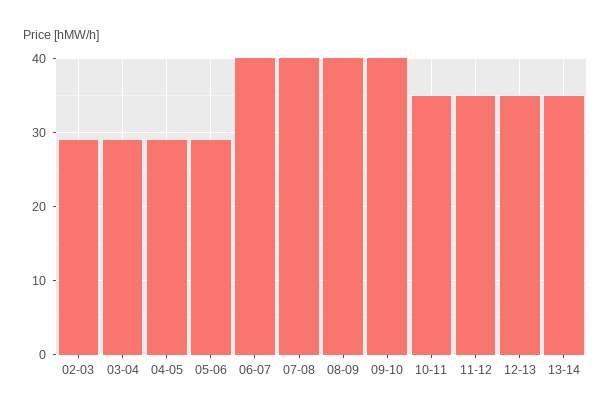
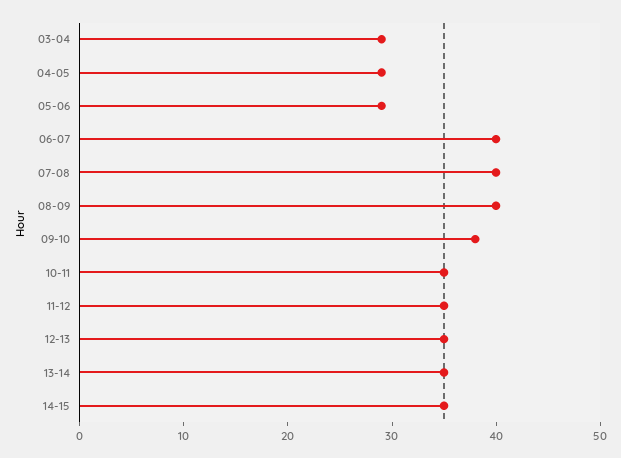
02-03: 29 -> none
09-10: 40 -> 38
14-15: none -> 35

